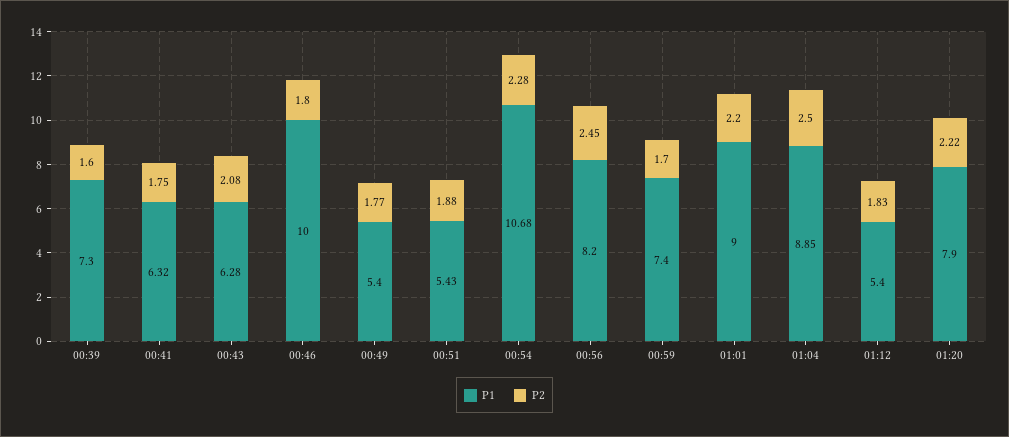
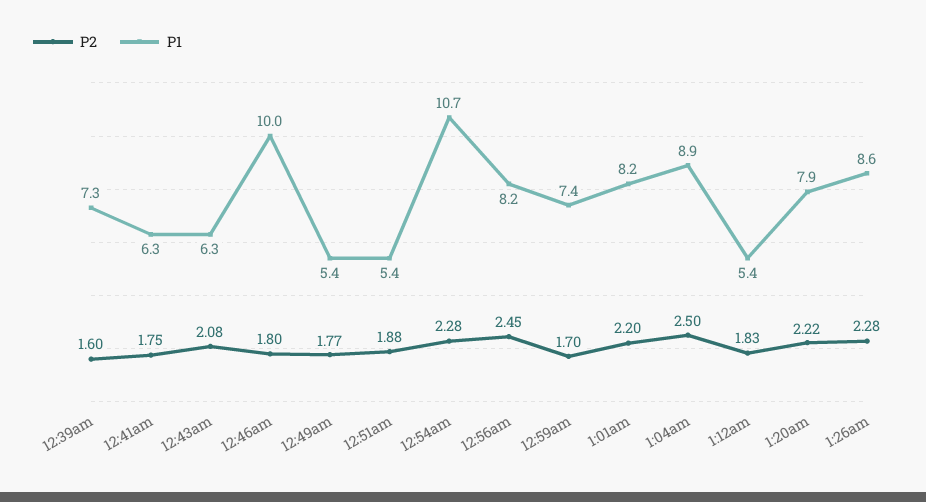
P1, 01:01: 9 -> 8.2
P2, 1:26am: none -> 2.28
P1, 1:26am: none -> 8.6

